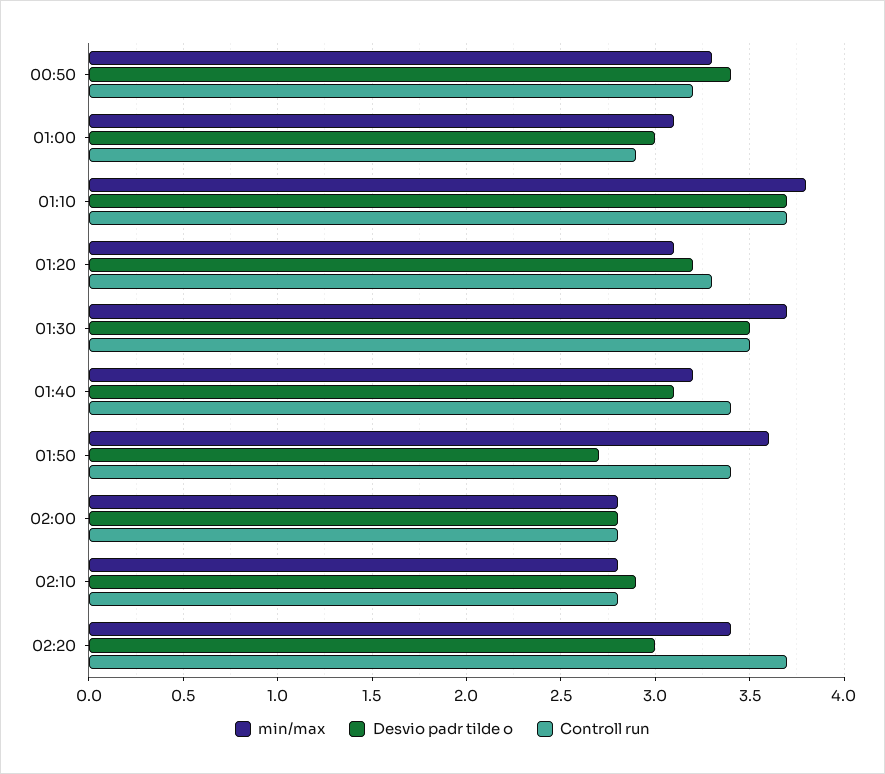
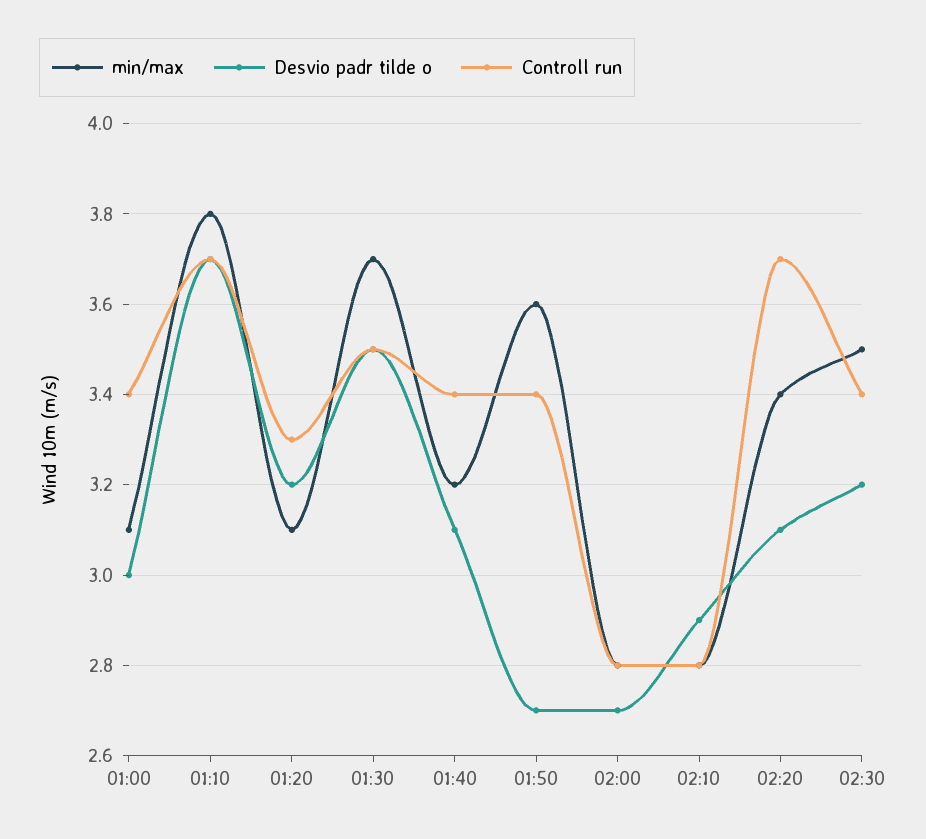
min/max, 00:50: 3.3 -> none
Desvio padr tilde o, 00:50: 3.4 -> none
Controll run, 00:50: 3.2 -> none
Controll run, 01:00: 2.9 -> 3.4
Desvio padr tilde o, 02:00: 2.8 -> 2.7
Desvio padr tilde o, 02:20: 3 -> 3.1
min/max, 02:30: none -> 3.5
Desvio padr tilde o, 02:30: none -> 3.2
Controll run, 02:30: none -> 3.4

